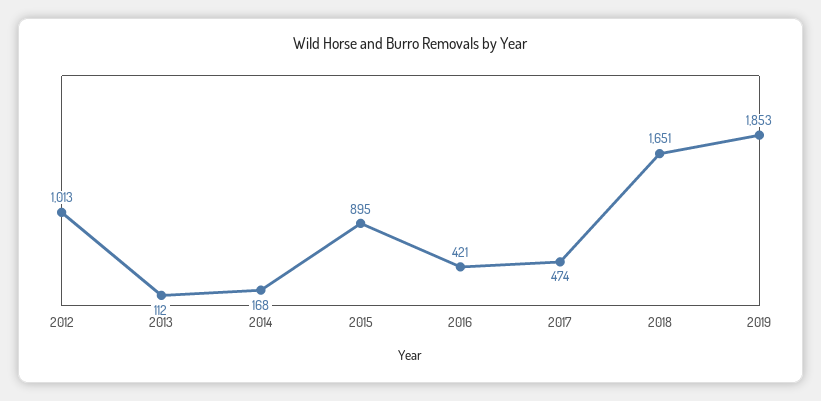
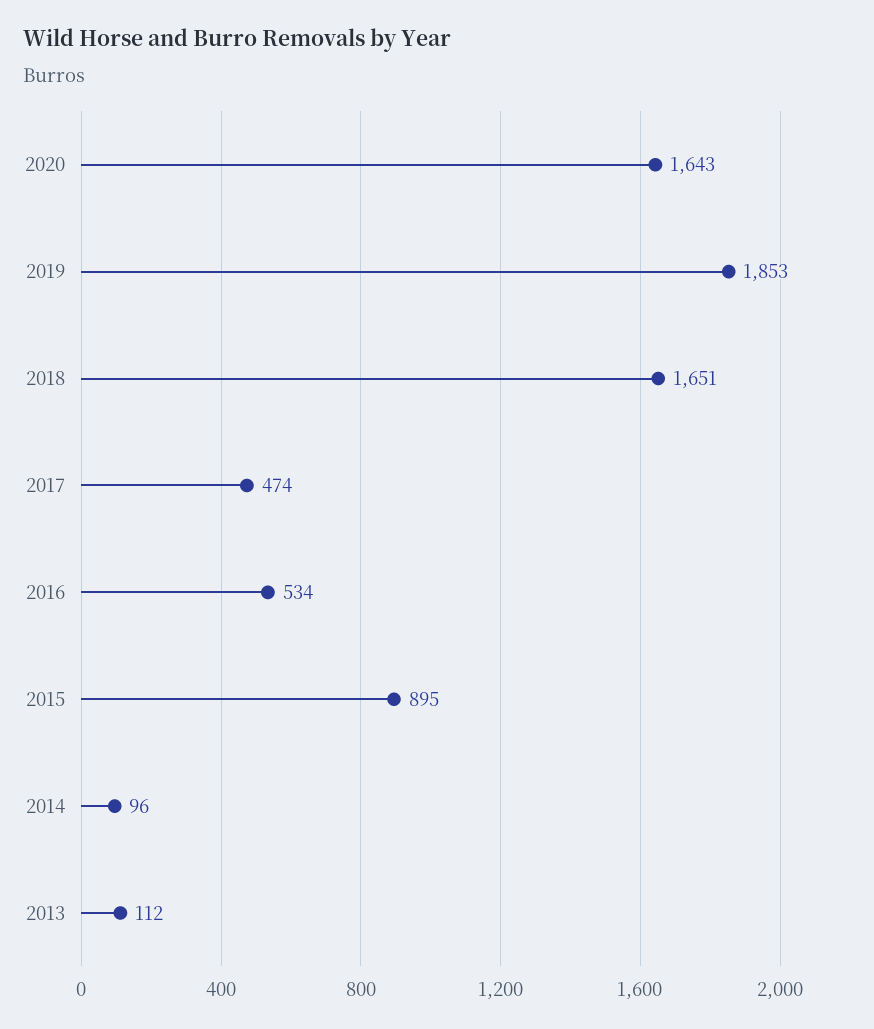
2012: 1013 -> none
2014: 168 -> 96
2016: 421 -> 534
2020: none -> 1643

